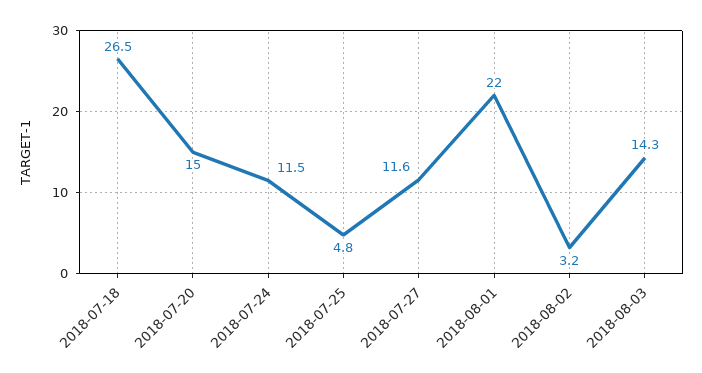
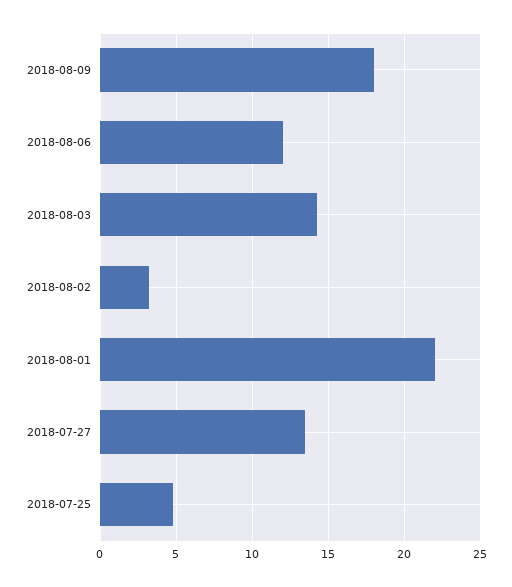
2018-07-18: 26.5 -> none
2018-07-20: 15 -> none
2018-07-24: 11.5 -> none
2018-07-27: 11.6 -> 13.5
2018-08-09: none -> 18
2018-08-06: none -> 12

